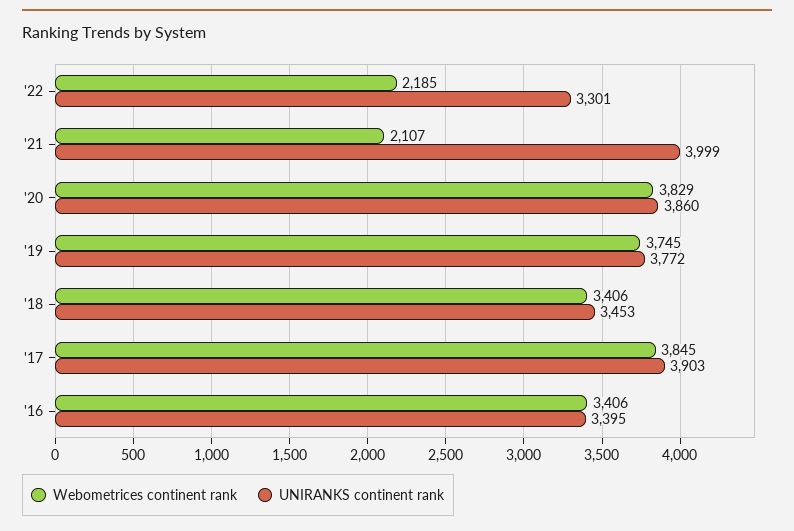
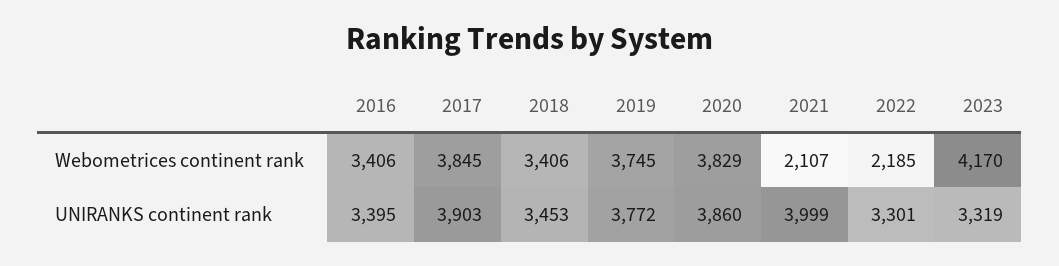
Webometrices continent rank, 2023: none -> 4170
UNIRANKS continent rank, 2023: none -> 3319

